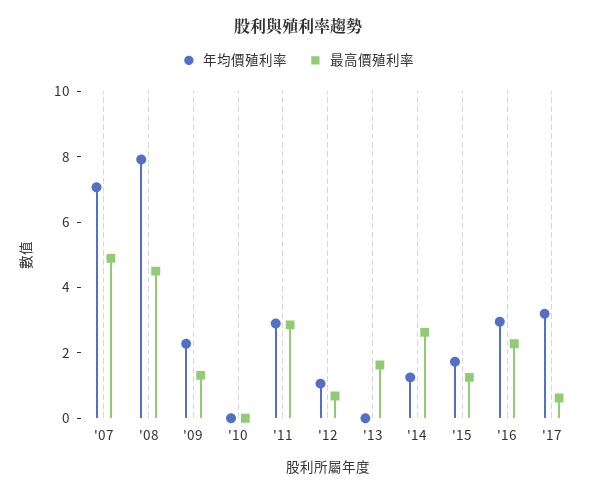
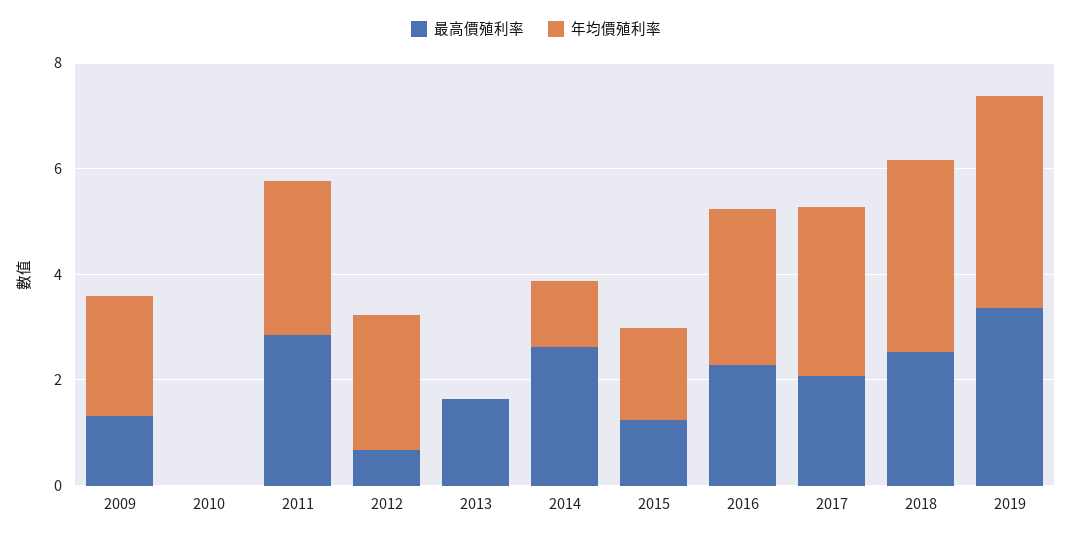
年均價殖利率, '07: 7 -> none
最高價殖利率, '07: 5 -> none
年均價殖利率, '08: 8 -> none
最高價殖利率, '08: 4.5 -> none
年均價殖利率, '12: 1 -> 2.5
最高價殖利率, '17: 0.5 -> 2
最高價殖利率, 2018: none -> 2.5
年均價殖利率, 2018: none -> 3.5
最高價殖利率, 2019: none -> 3.5
年均價殖利率, 2019: none -> 4

